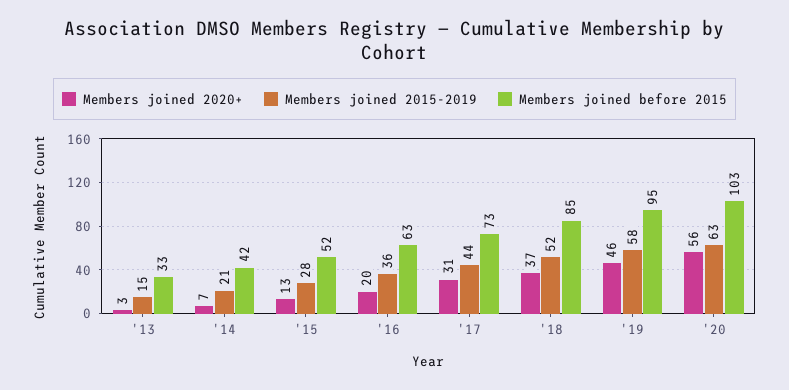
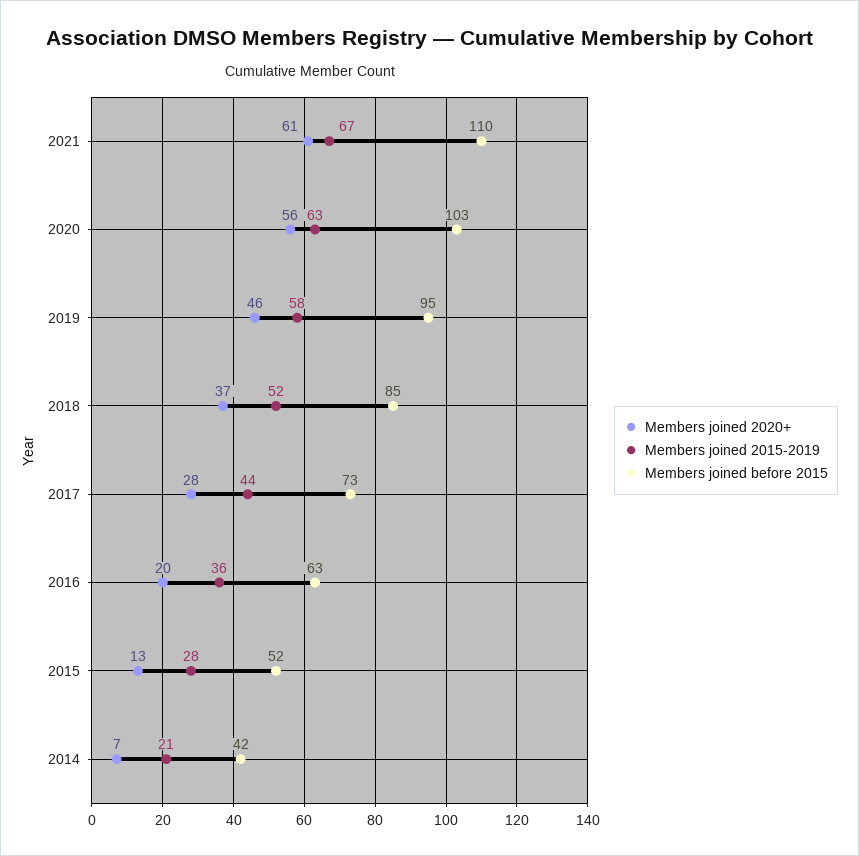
Members joined 2020+, '13: 3 -> none
Members joined 2015-2019, '13: 15 -> none
Members joined before 2015, '13: 33 -> none
Members joined 2020+, '17: 31 -> 28
Members joined 2020+, 2021: none -> 61
Members joined 2015-2019, 2021: none -> 67
Members joined before 2015, 2021: none -> 110

